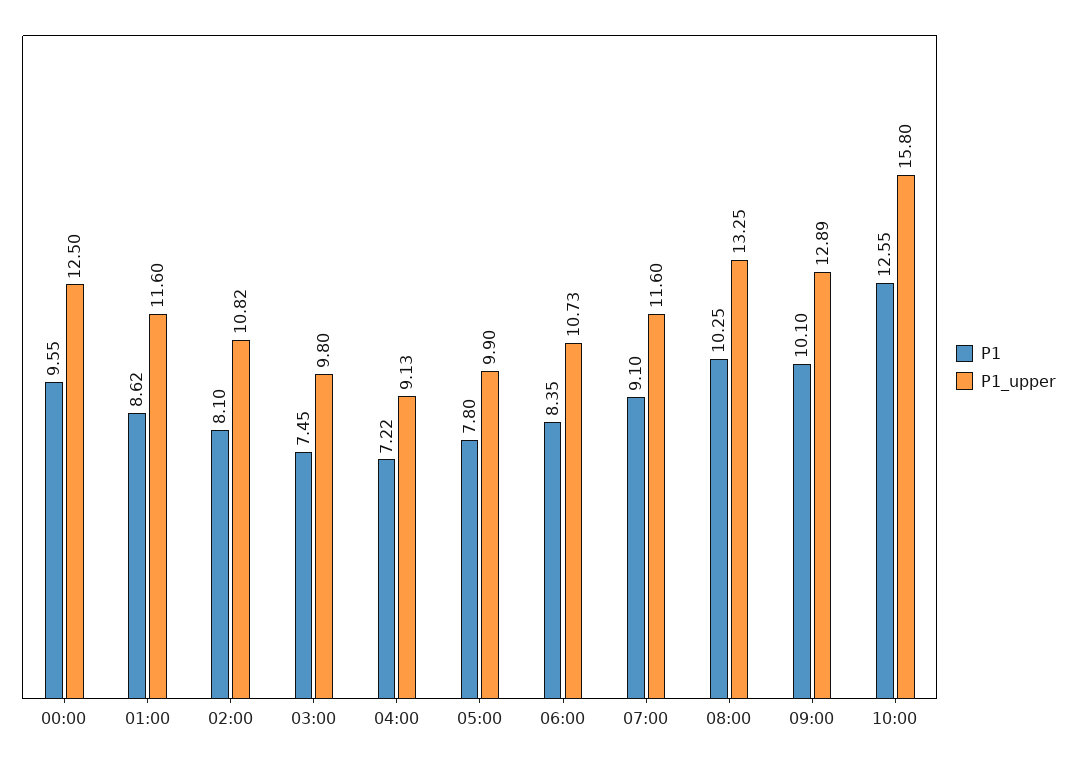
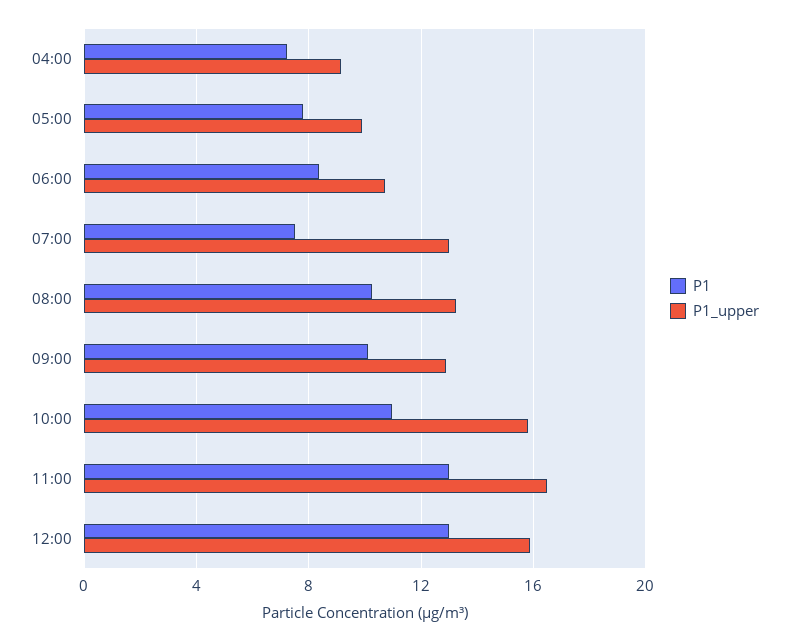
P1, 00:00: 9.55 -> none
P1_upper, 00:00: 12.5 -> none
P1, 01:00: 8.62 -> none
P1_upper, 01:00: 11.6 -> none
P1, 02:00: 8.1 -> none
P1_upper, 02:00: 10.82 -> none
P1, 03:00: 7.45 -> none
P1_upper, 03:00: 9.8 -> none
P1, 07:00: 9.1 -> 7.5
P1_upper, 07:00: 11.6 -> 13
P1, 10:00: 12.55 -> 11
P1, 11:00: none -> 13
P1_upper, 11:00: none -> 16.5
P1, 12:00: none -> 13
P1_upper, 12:00: none -> 16

